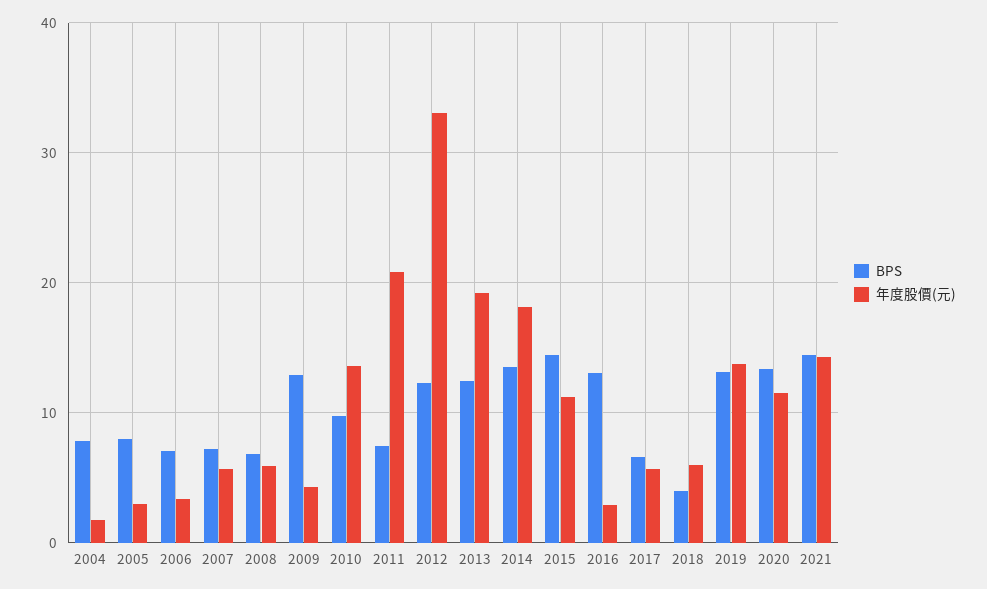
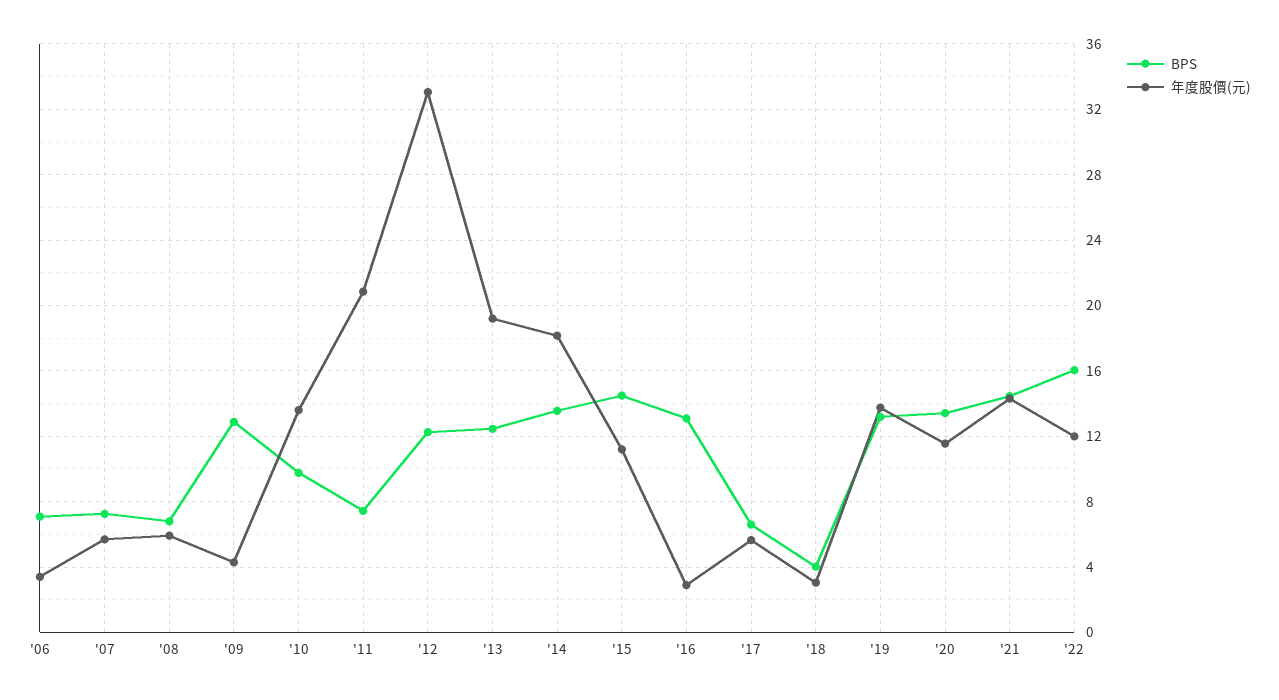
BPS, 2004: 8 -> none
年度股價(元), 2004: 2 -> none
BPS, 2005: 8 -> none
年度股價(元), 2005: 3 -> none
年度股價(元), 2018: 6 -> 3
BPS, '22: none -> 16
年度股價(元), '22: none -> 12

